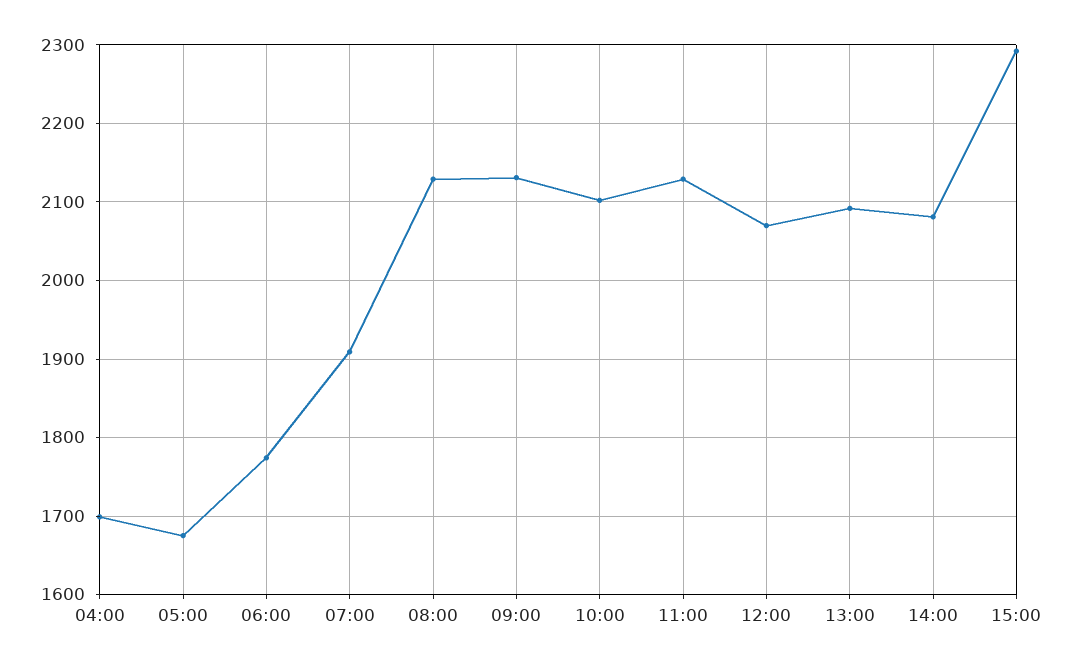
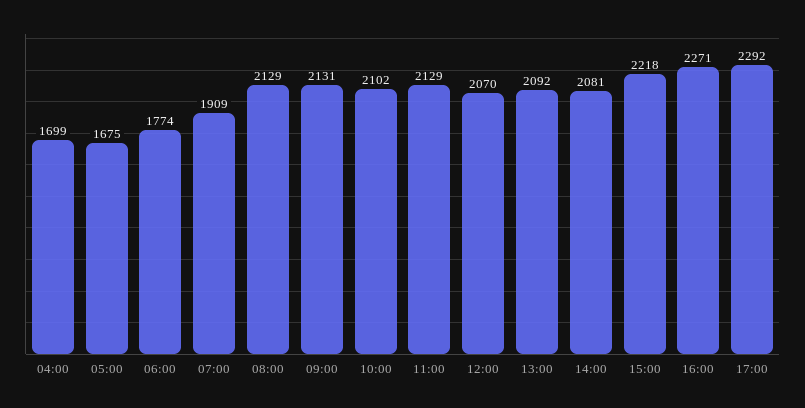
15:00: 2290 -> 2218
16:00: none -> 2271
17:00: none -> 2292

